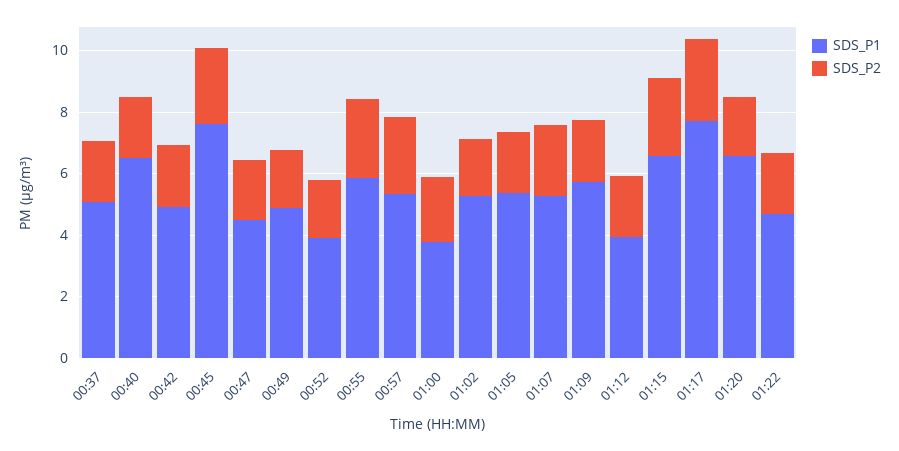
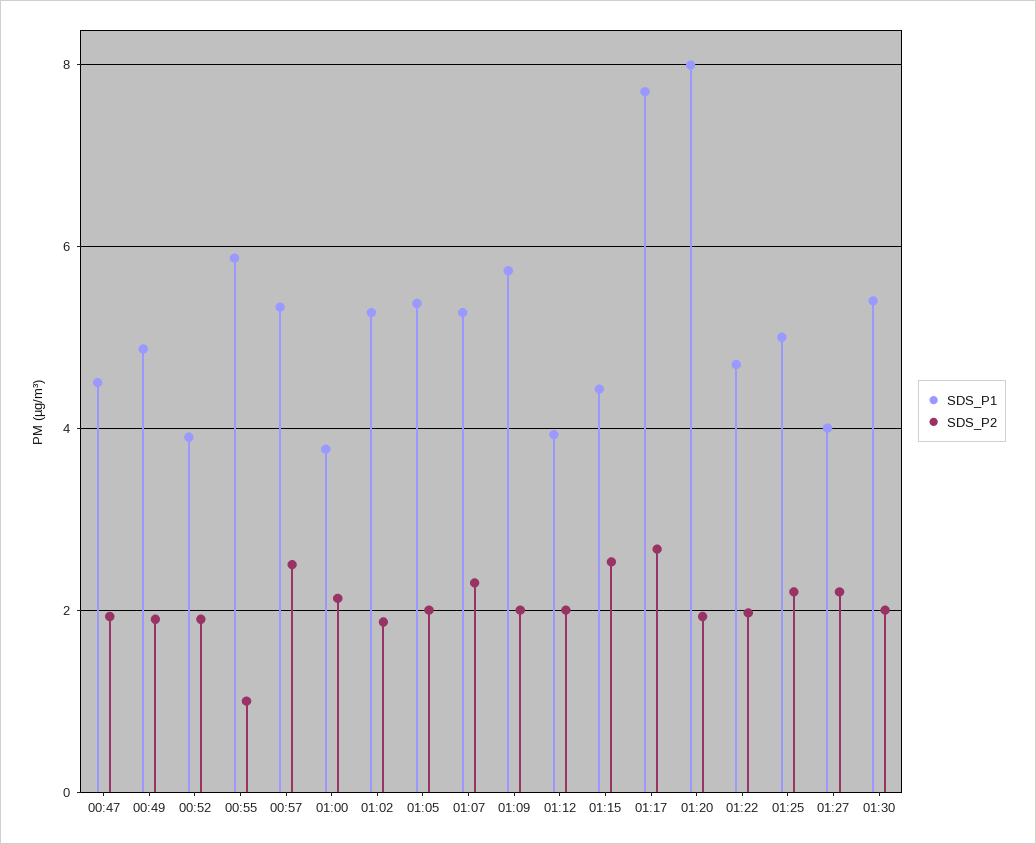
SDS_P1, 00:37: 5 -> none
SDS_P2, 00:37: 2 -> none
SDS_P1, 00:40: 6.5 -> none
SDS_P2, 00:40: 2 -> none
SDS_P1, 00:42: 5 -> none
SDS_P2, 00:42: 2 -> none
SDS_P1, 00:45: 7.5 -> none
SDS_P2, 00:45: 2.5 -> none
SDS_P2, 00:55: 2.5 -> 1
SDS_P1, 01:15: 6.5 -> 4.4
SDS_P1, 01:20: 6.5 -> 8
SDS_P1, 01:25: none -> 5
SDS_P2, 01:25: none -> 2.2
SDS_P1, 01:27: none -> 4
SDS_P2, 01:27: none -> 2.2
SDS_P1, 01:30: none -> 5.4
SDS_P2, 01:30: none -> 2

